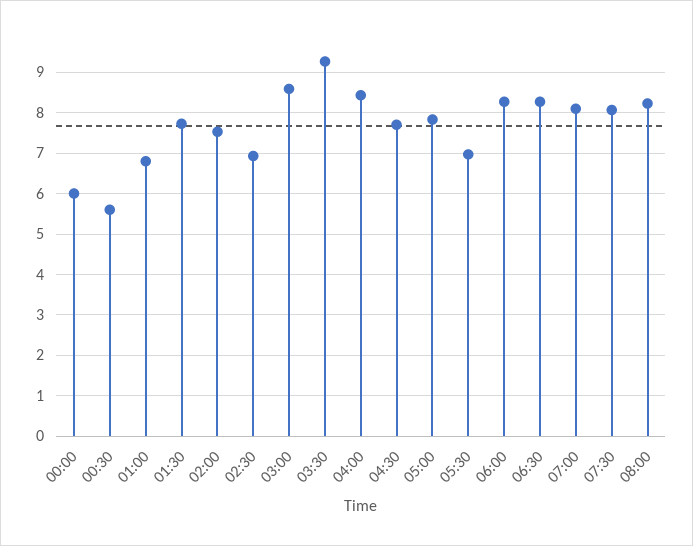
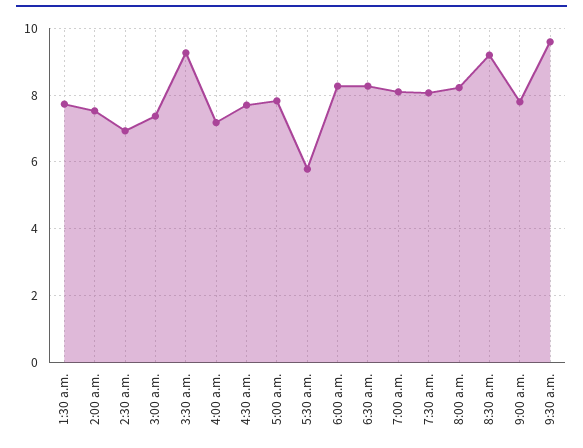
00:00: 6 -> none
00:30: 5.6 -> none
01:00: 6.8 -> none
03:00: 8.6 -> 7.4
04:00: 8.4 -> 7.2
05:30: 7 -> 5.8
8:30 a.m.: none -> 9.2
9:00 a.m.: none -> 7.8
9:30 a.m.: none -> 9.6

